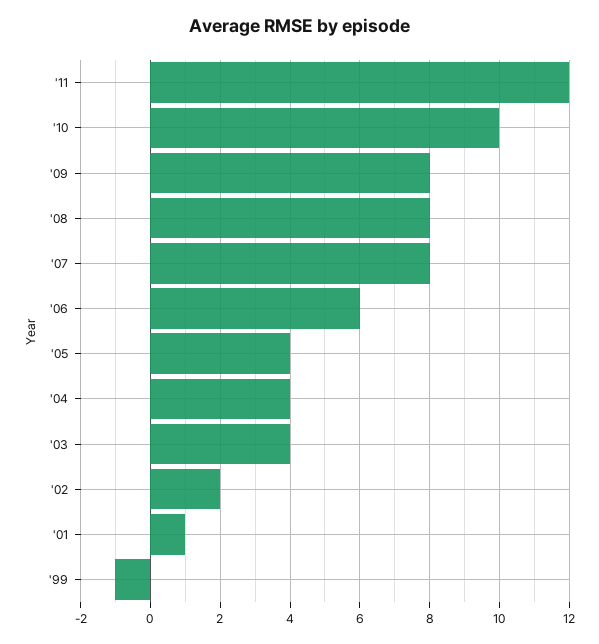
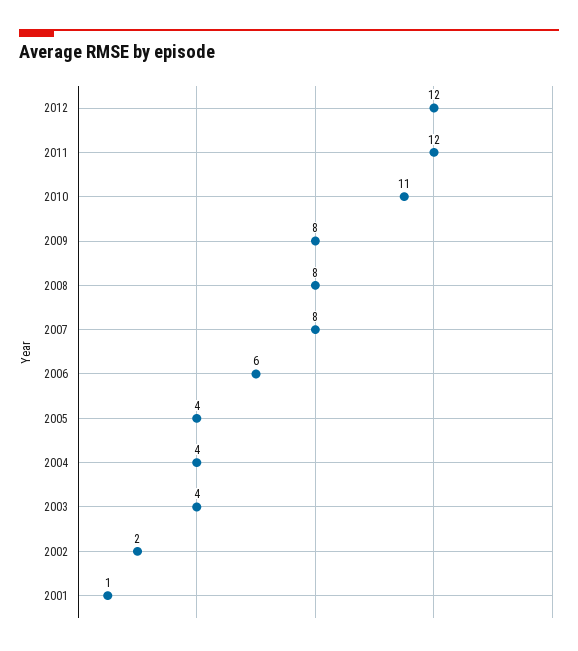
'10: 10 -> 11
'99: -1 -> none
2012: none -> 12

